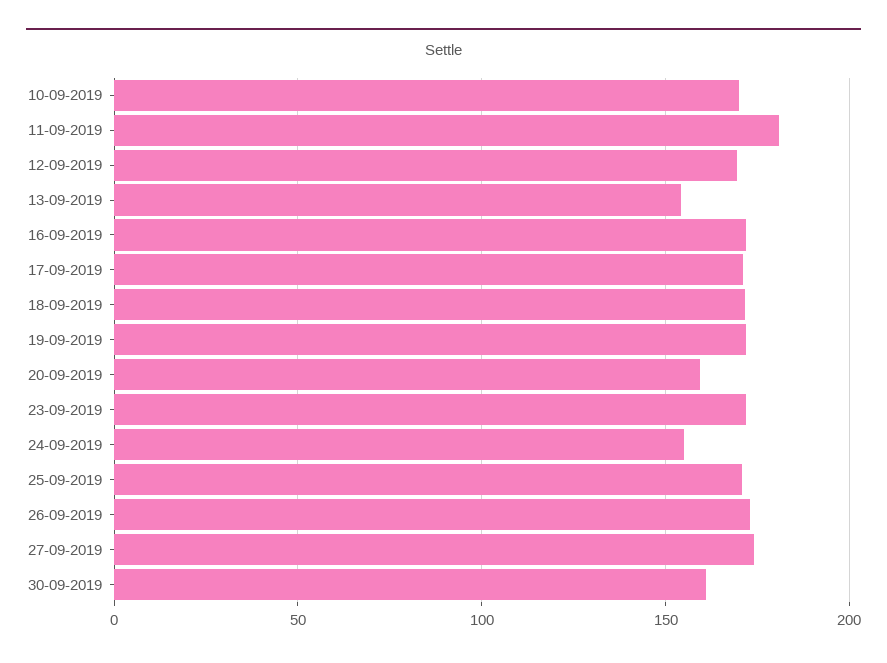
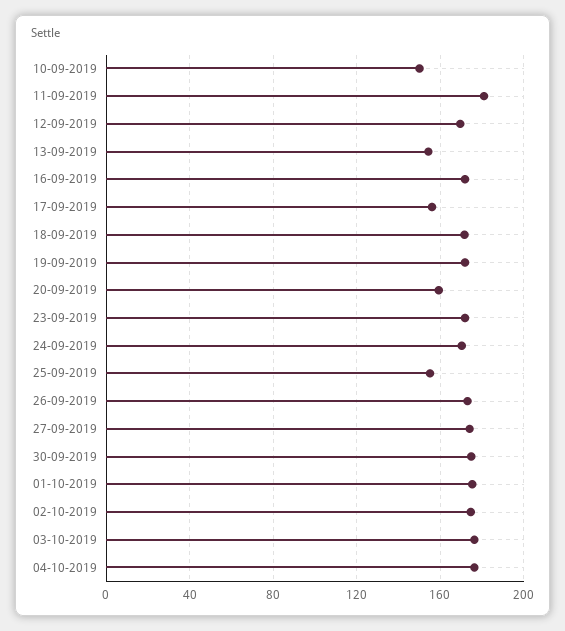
10-09-2019: 170 -> 150
17-09-2019: 170 -> 155
24-09-2019: 155 -> 170
25-09-2019: 170 -> 155
30-09-2019: 160 -> 175
01-10-2019: none -> 175
02-10-2019: none -> 175
03-10-2019: none -> 175
04-10-2019: none -> 175

